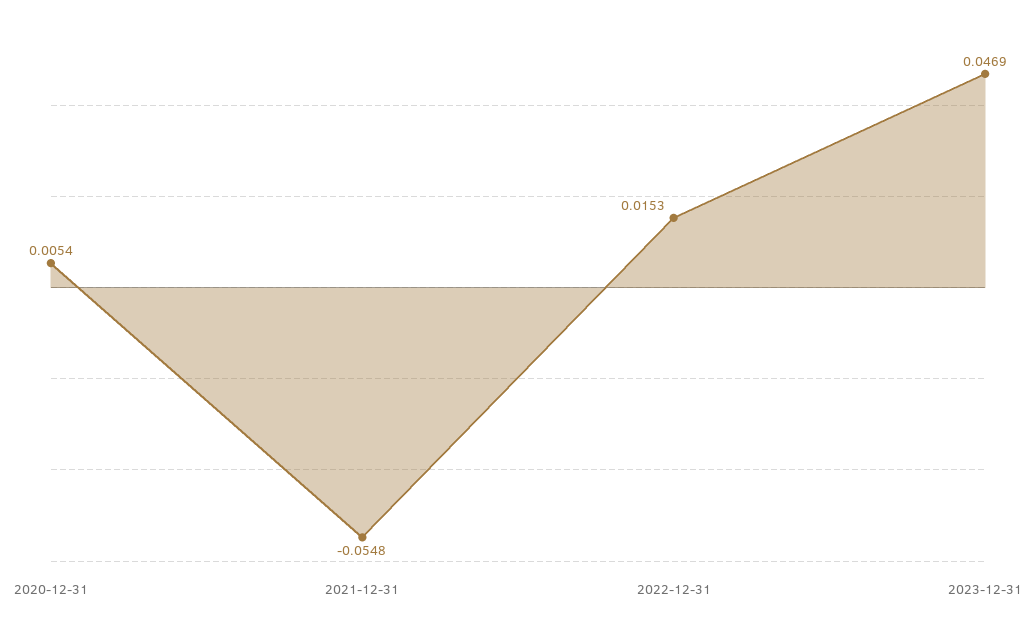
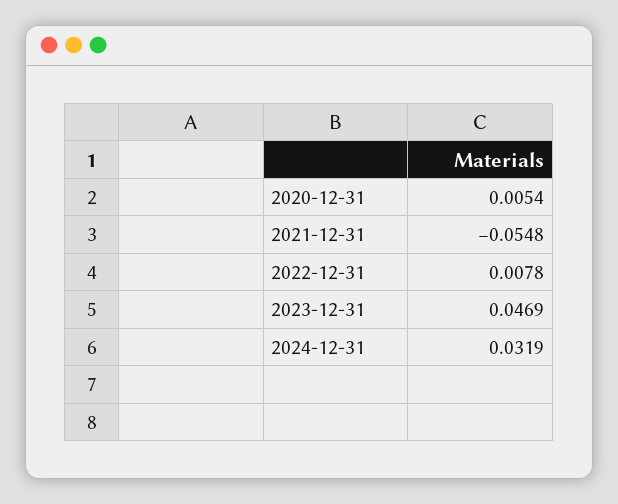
2022-12-31: 0.0153 -> 0.0078
2024-12-31: none -> 0.0319

